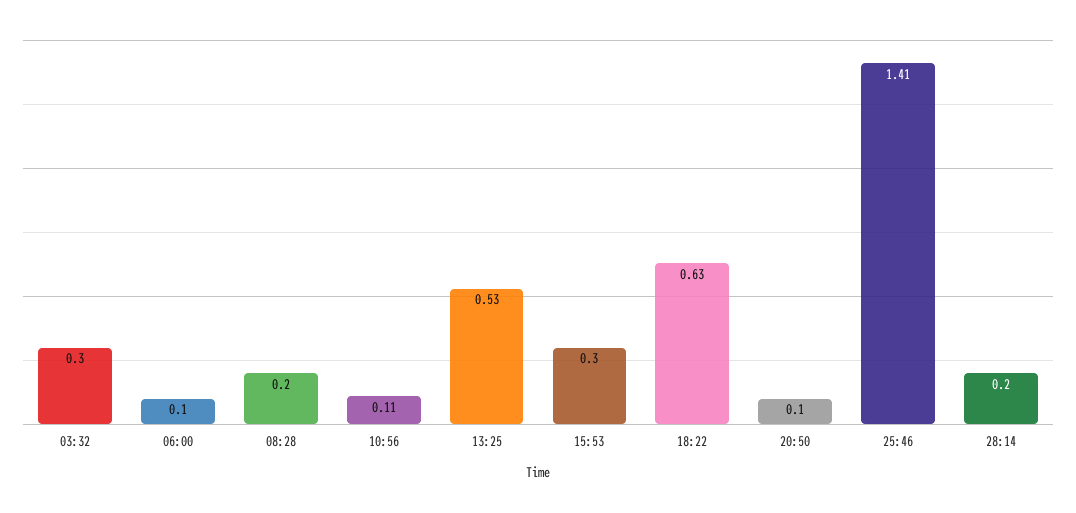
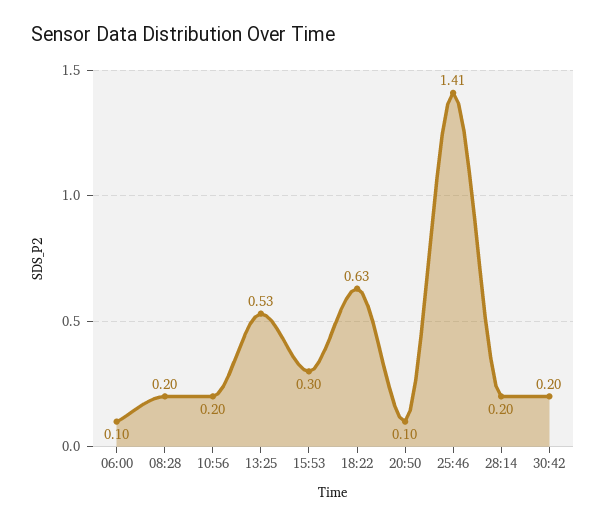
03:32: 0.3 -> none
10:56: 0.11 -> 0.2
30:42: none -> 0.2

